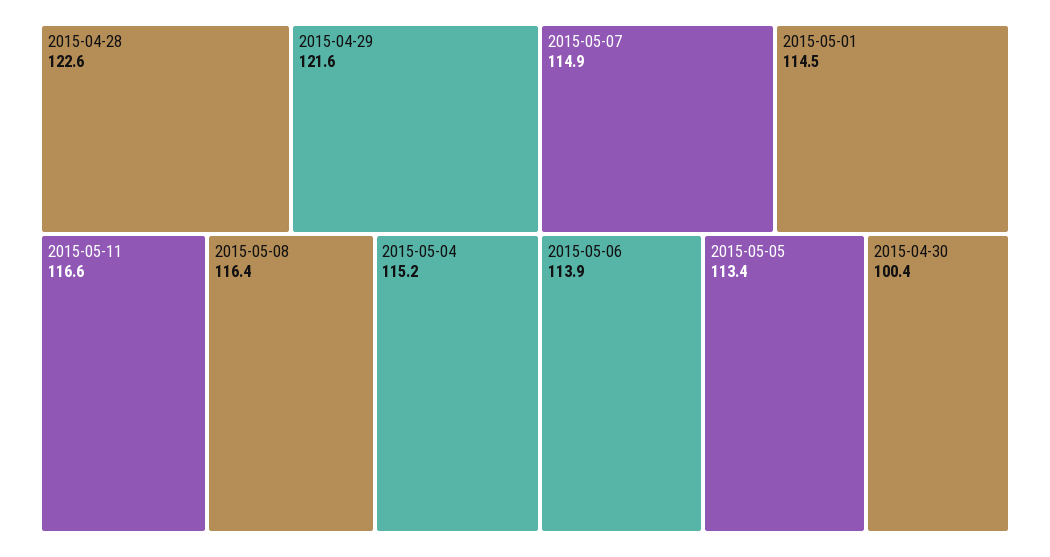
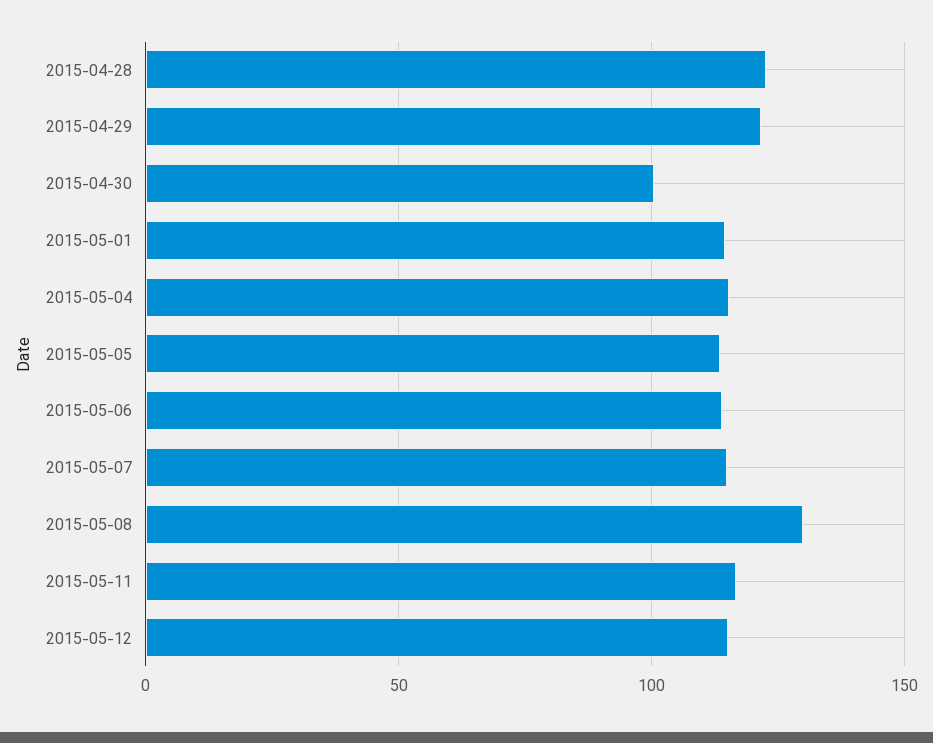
2015-05-08: 116.4 -> 130
2015-05-12: none -> 115

